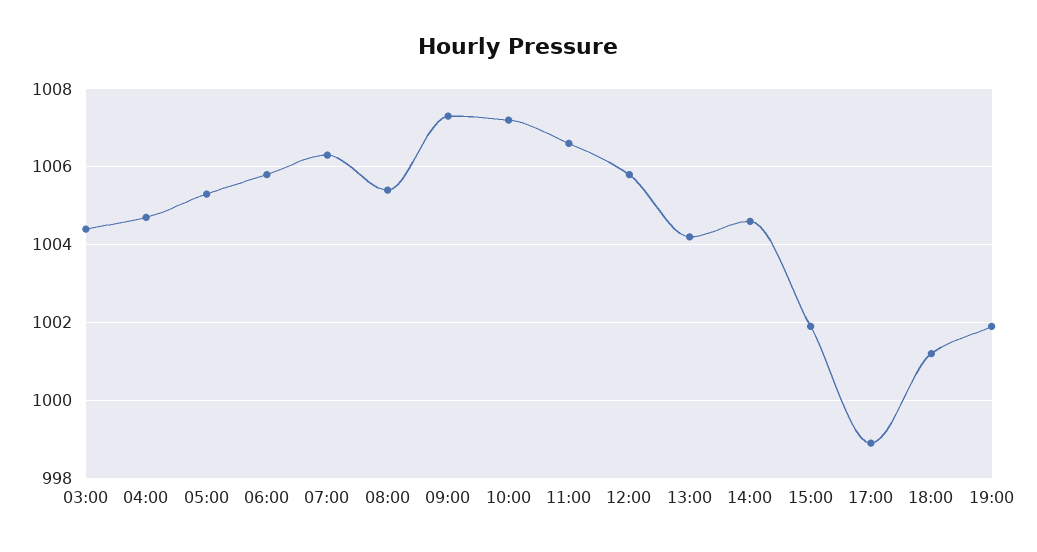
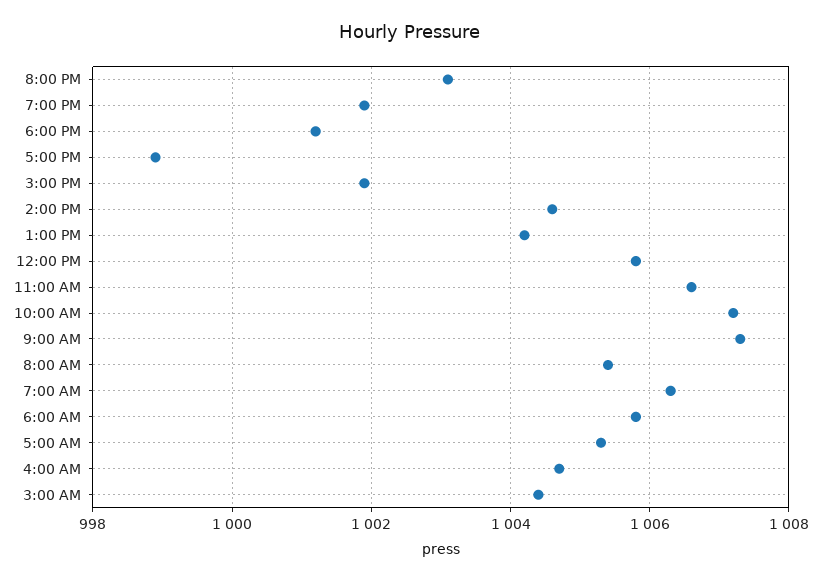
8:00 PM: none -> 1003

